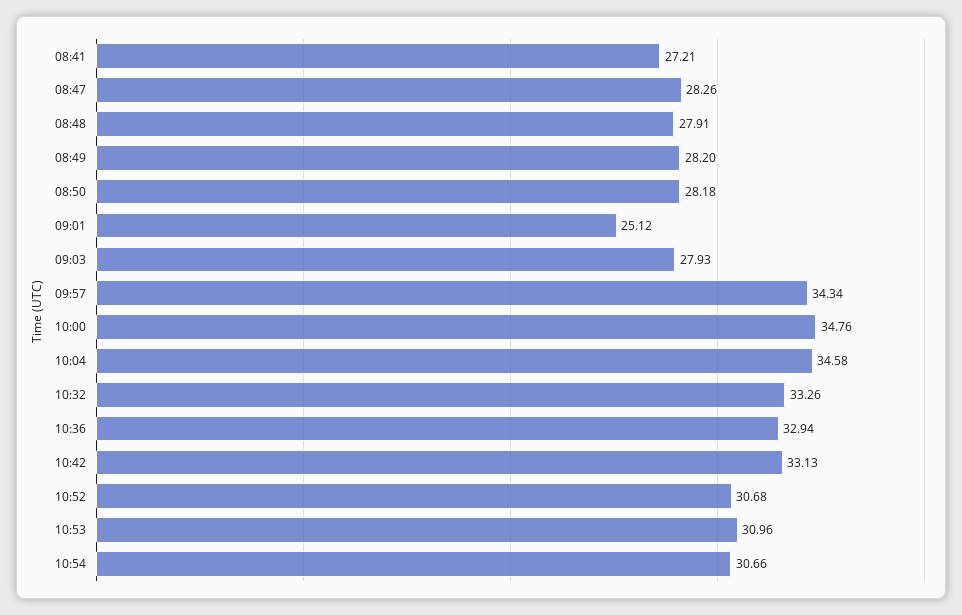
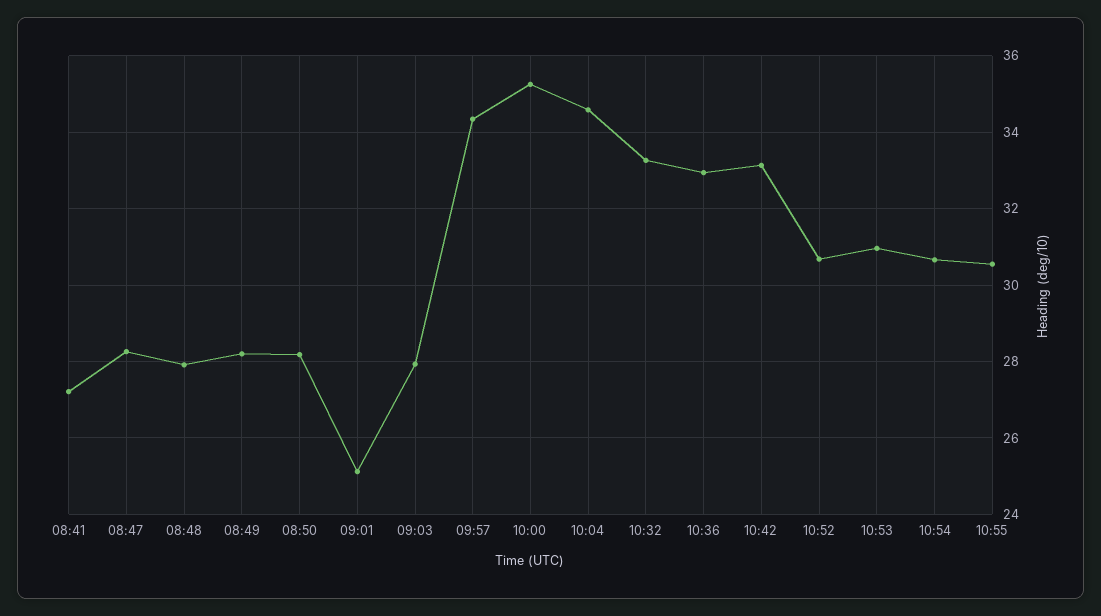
10:00: 34.76 -> 35.2
10:55: none -> 30.6

